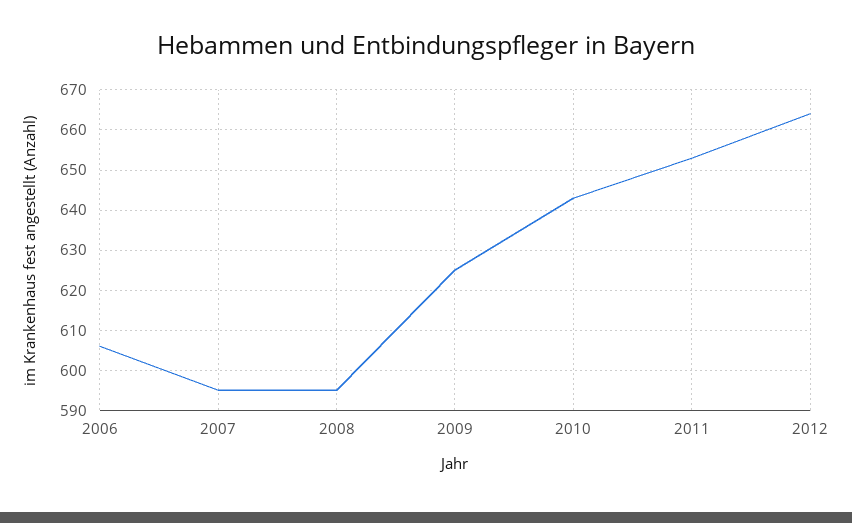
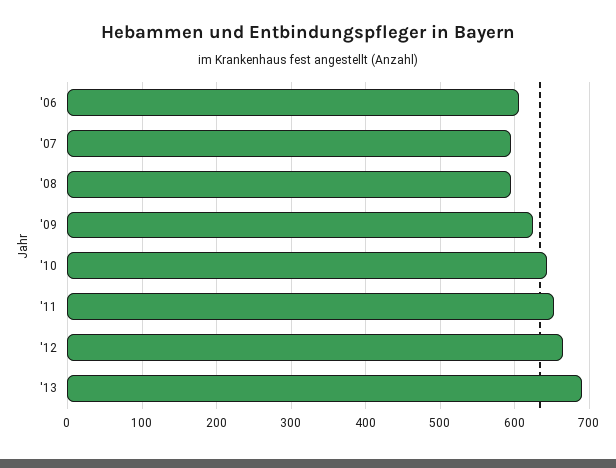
'13: none -> 690

